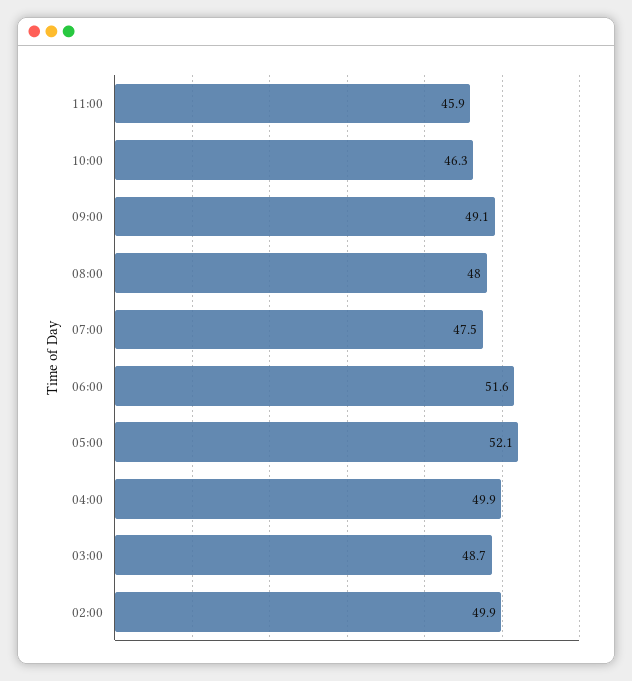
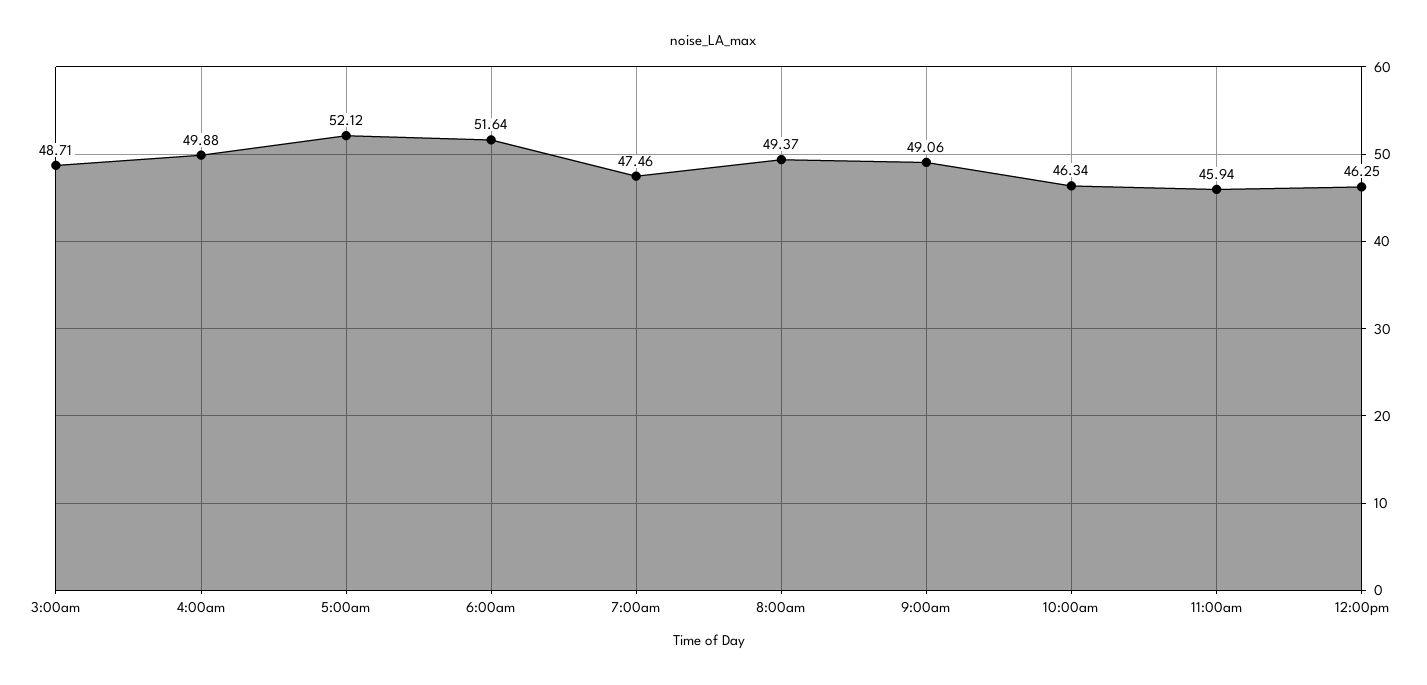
08:00: 48 -> 49.37
02:00: 49.9 -> none
12:00pm: none -> 46.25

